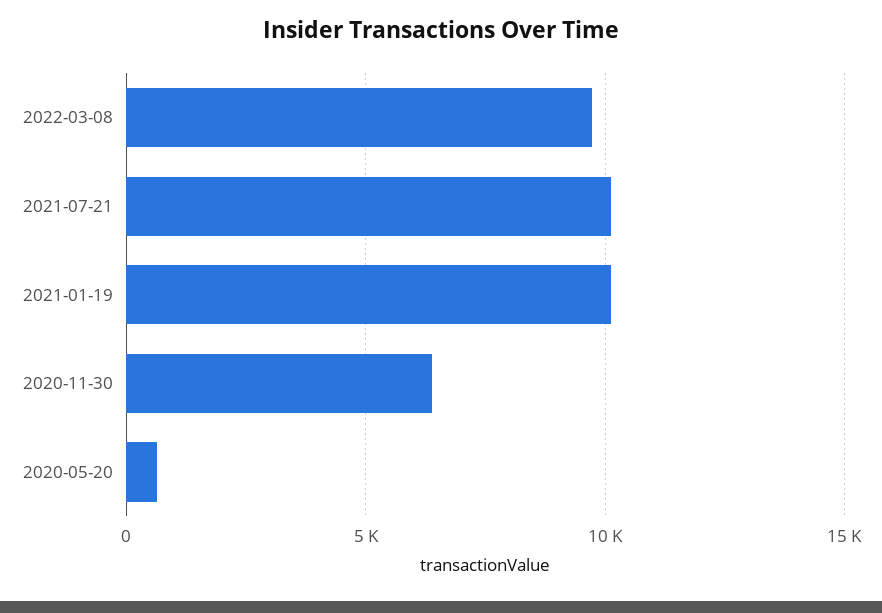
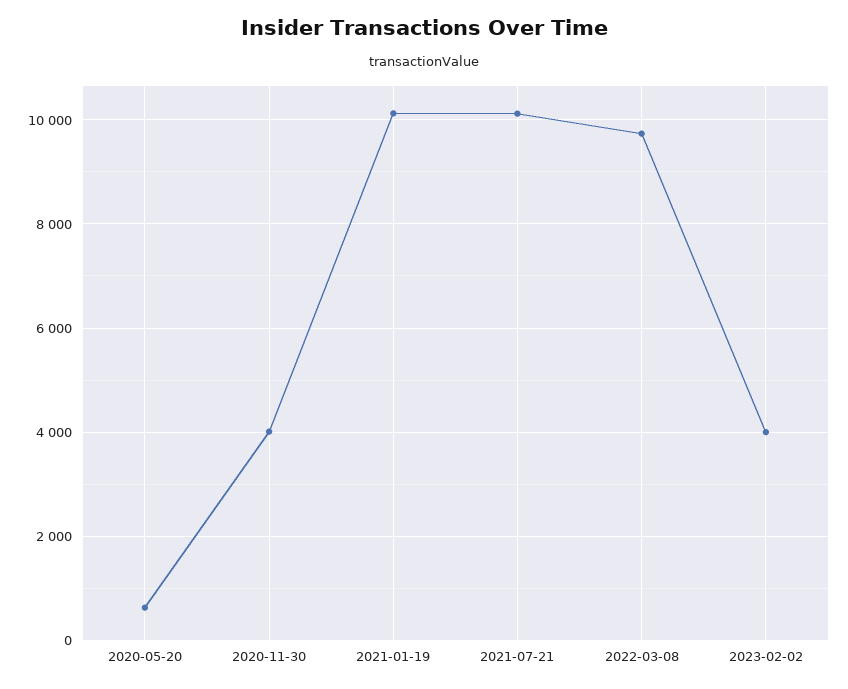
2020-11-30: 6500 -> 4000
2023-02-02: none -> 4000

